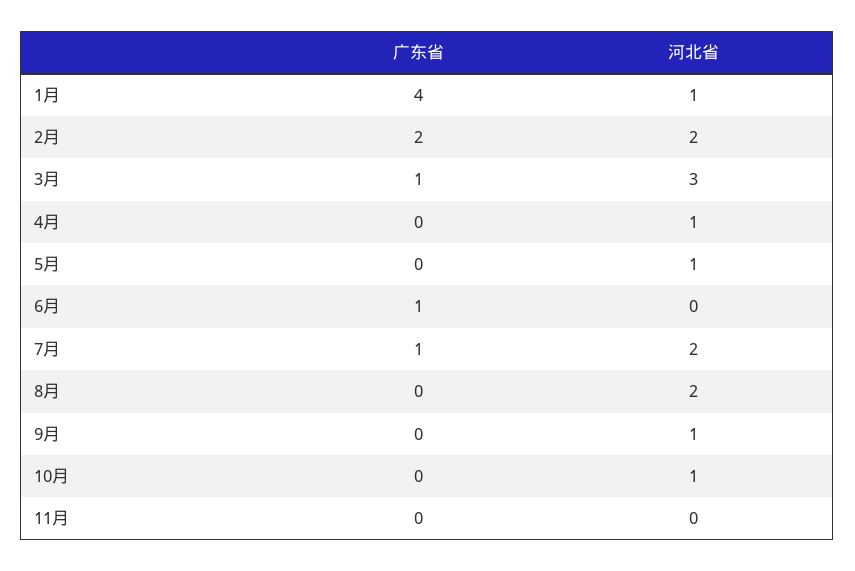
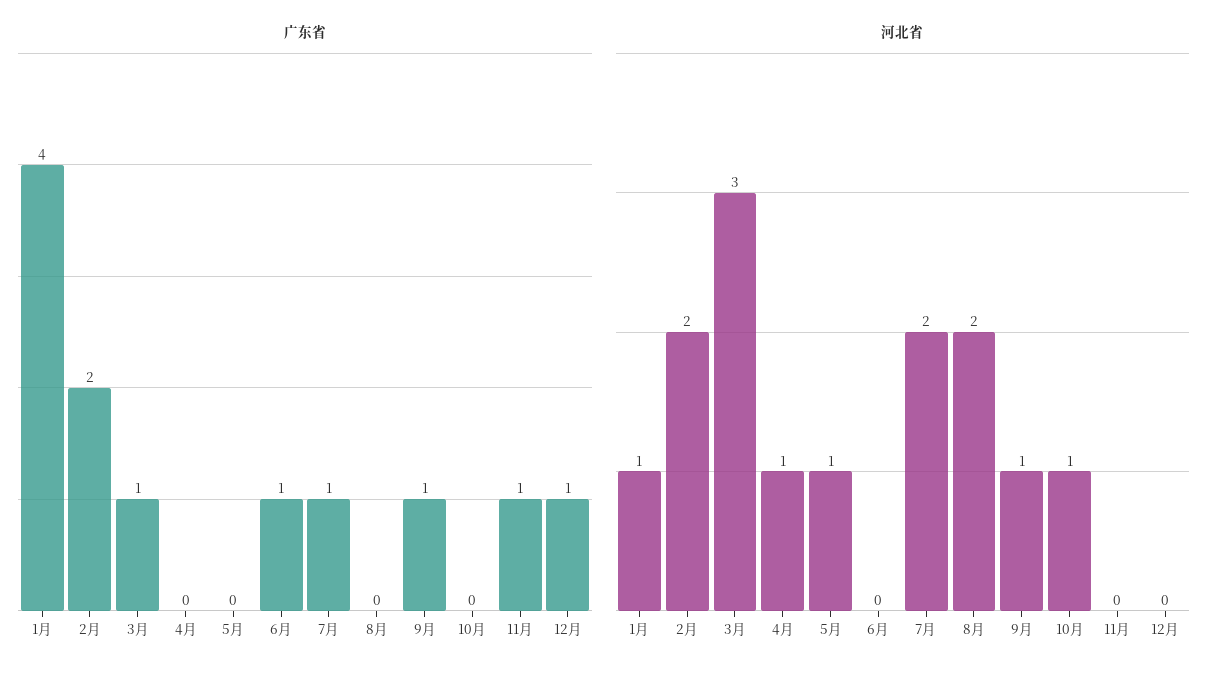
广东省, 9月: 0 -> 1
广东省, 11月: 0 -> 1
广东省, 12月: none -> 1
河北省, 12月: none -> 0

